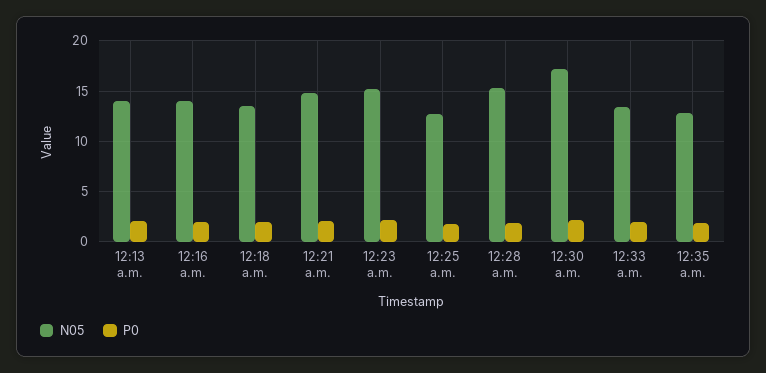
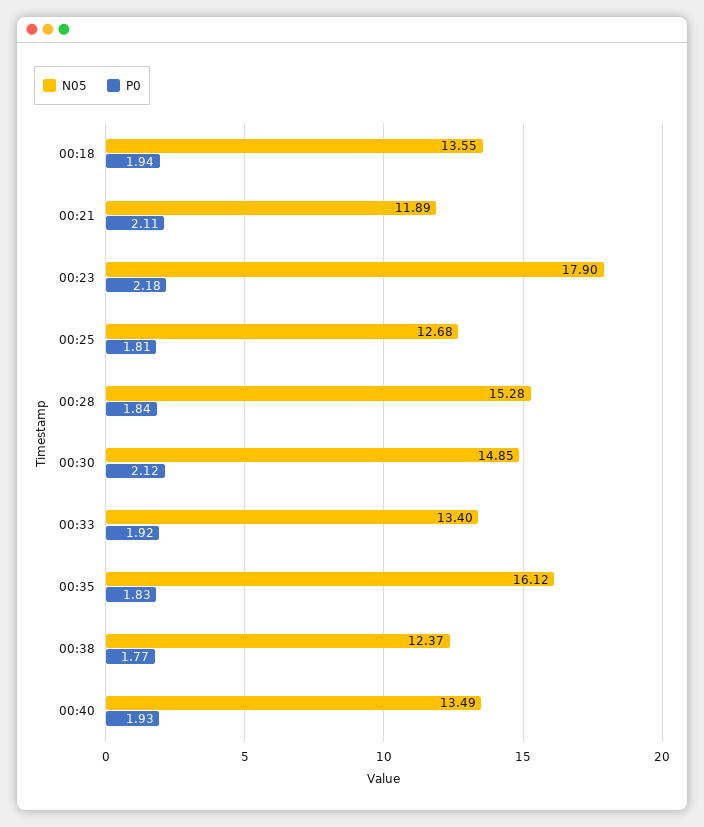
N05, 12:13 a.m.: 14 -> none
P0, 12:13 a.m.: 2 -> none
N05, 12:16 a.m.: 14 -> none
P0, 12:16 a.m.: 2 -> none
N05, 12:21 a.m.: 15 -> 11.89
N05, 12:23 a.m.: 15 -> 17.9
N05, 12:30 a.m.: 17 -> 14.85
N05, 12:35 a.m.: 13 -> 16.12
N05, 00:38: none -> 12.37
P0, 00:38: none -> 1.77
N05, 00:40: none -> 13.49
P0, 00:40: none -> 1.93

